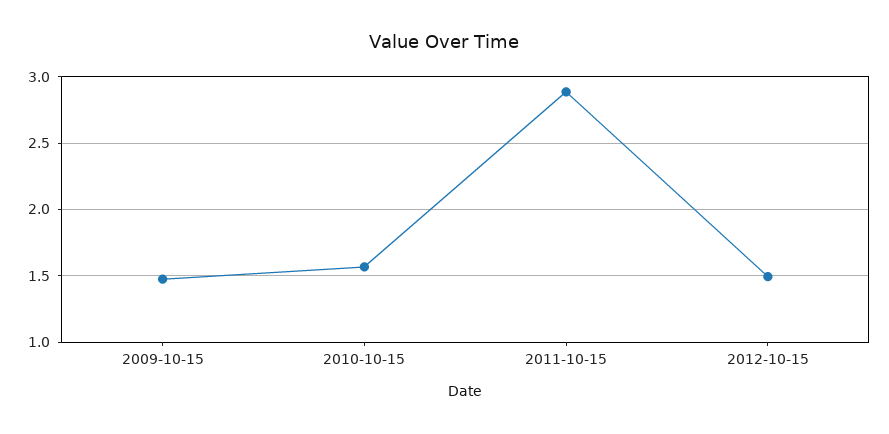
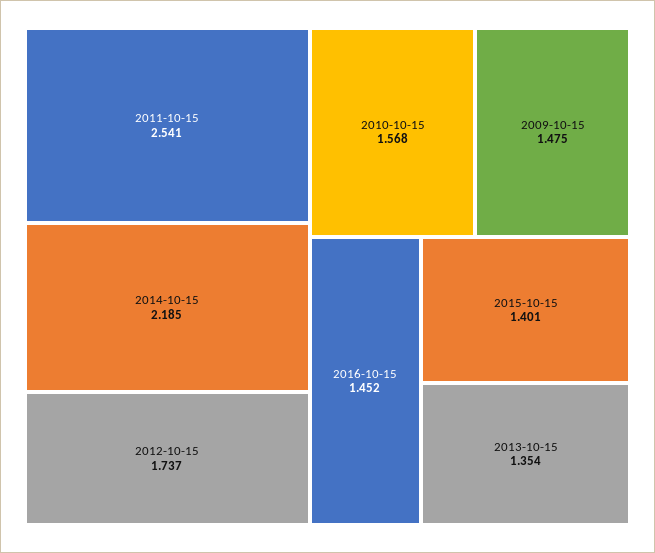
2011-10-15: 2.9 -> 2.541
2012-10-15: 1.5 -> 1.737
2014-10-15: none -> 2.185
2016-10-15: none -> 1.452
2015-10-15: none -> 1.401
2013-10-15: none -> 1.354

